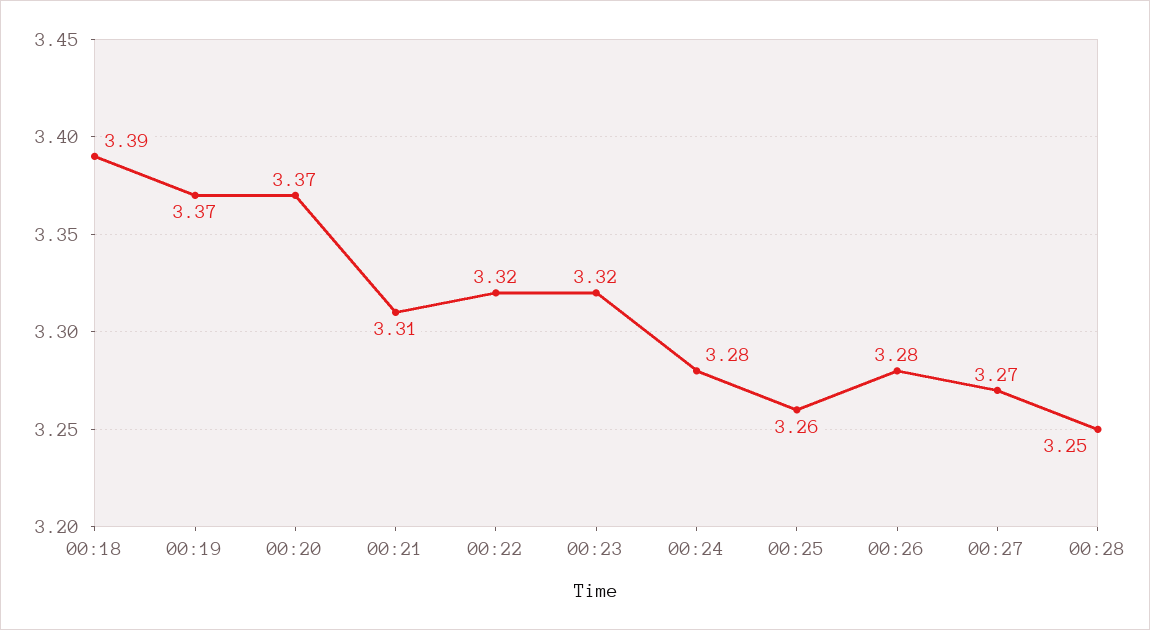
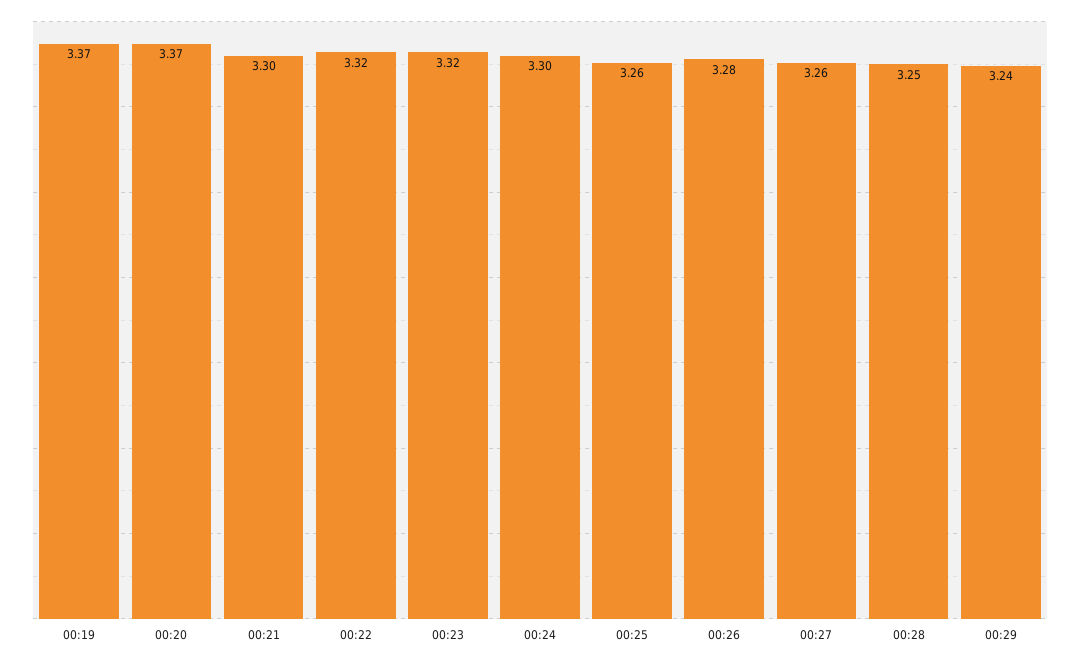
00:18: 3.39 -> none
00:21: 3.31 -> 3.3
00:24: 3.28 -> 3.3
00:27: 3.27 -> 3.26
00:29: none -> 3.24

